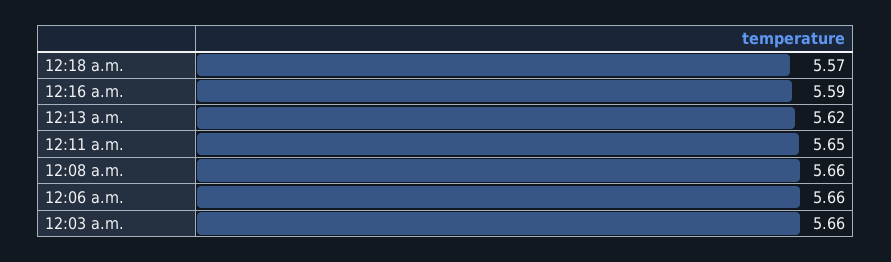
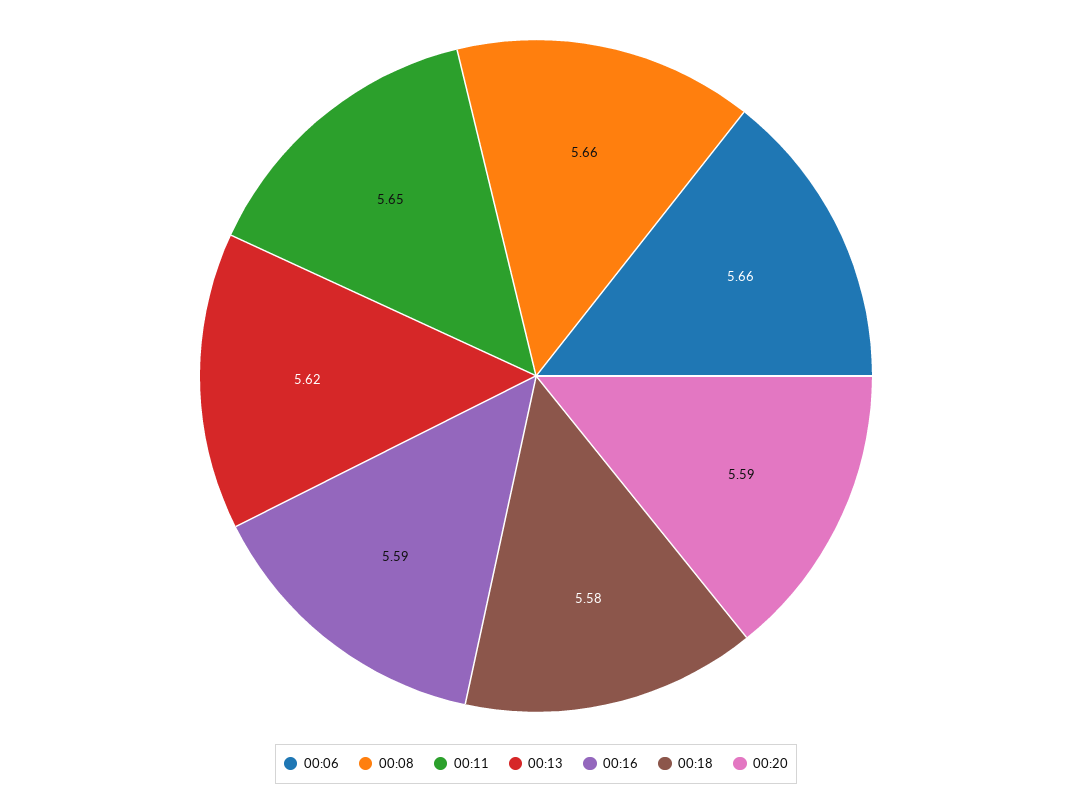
12:18 a.m.: 5.57 -> 5.58
12:03 a.m.: 5.66 -> none
00:20: none -> 5.59

